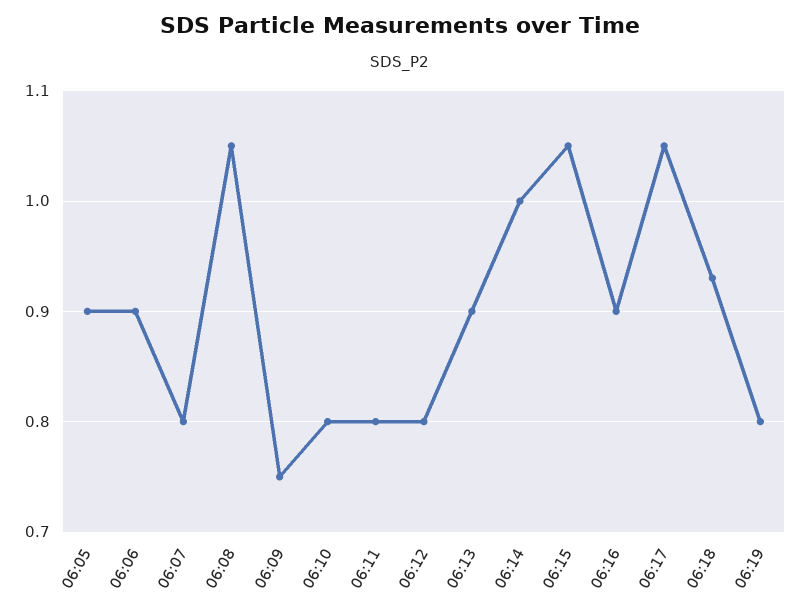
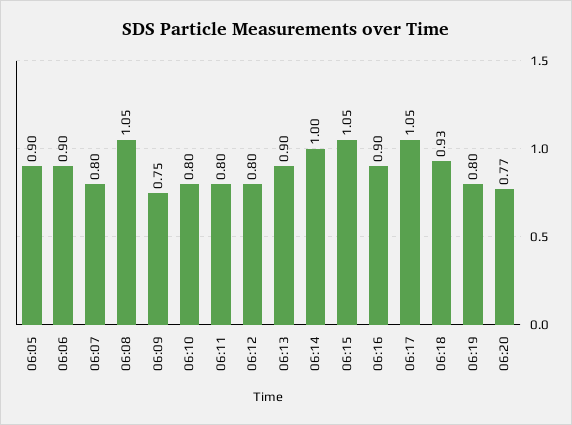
06:20: none -> 0.77

